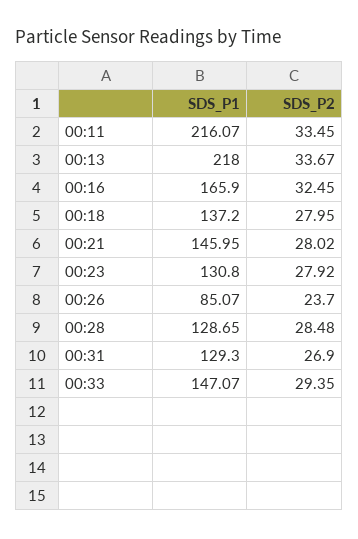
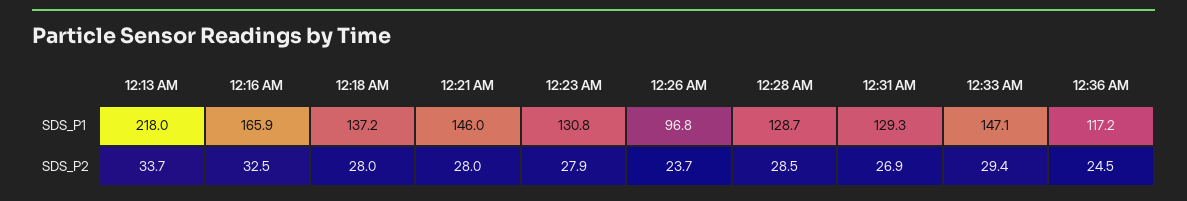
SDS_P1, 00:11: 216.07 -> none
SDS_P2, 00:11: 33.45 -> none
SDS_P1, 00:26: 85.07 -> 96.8
SDS_P1, 12:36 AM: none -> 117.2
SDS_P2, 12:36 AM: none -> 24.5

